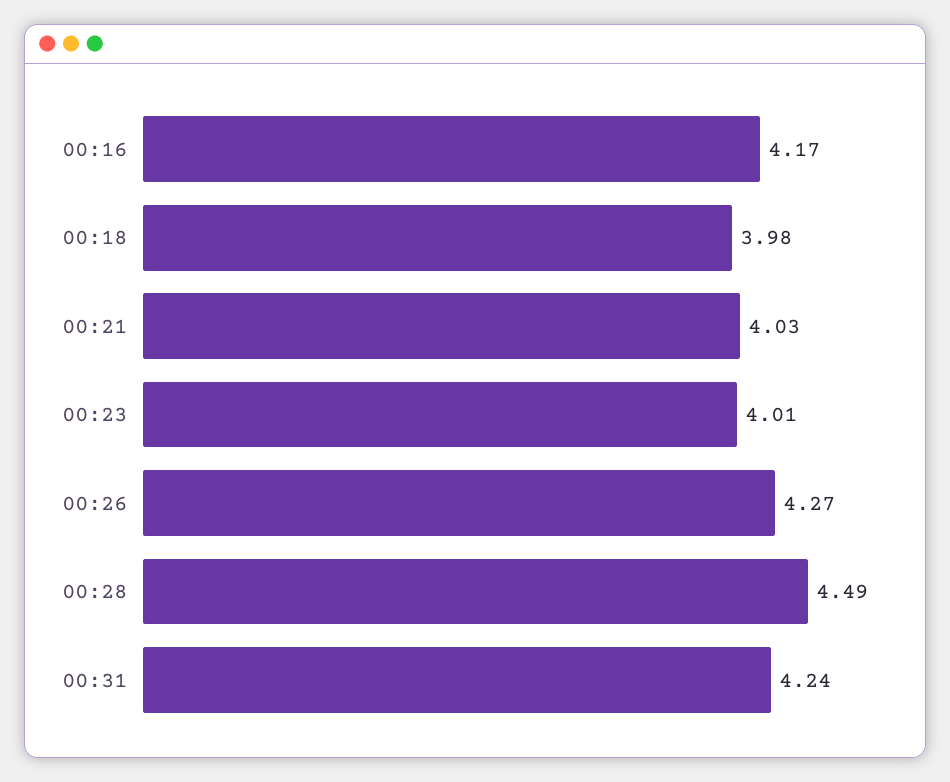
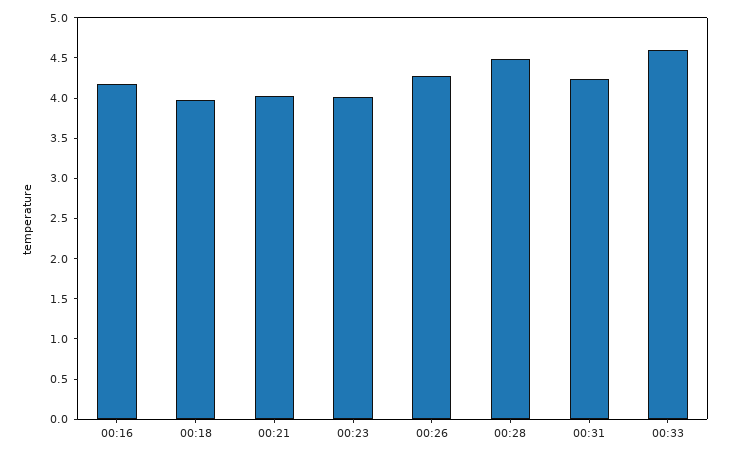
00:33: none -> 4.6

